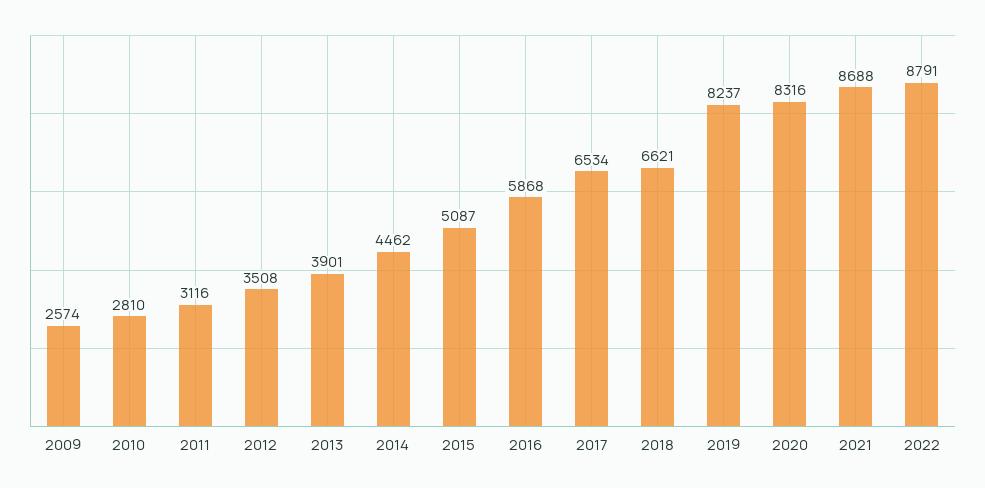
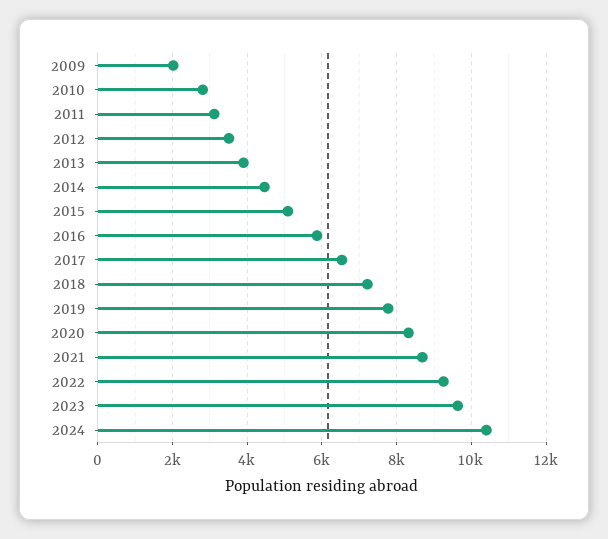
2009: 2574 -> 2000
2018: 6621 -> 7200
2019: 8237 -> 7800
2022: 8791 -> 9200
2023: none -> 9600
2024: none -> 10400

